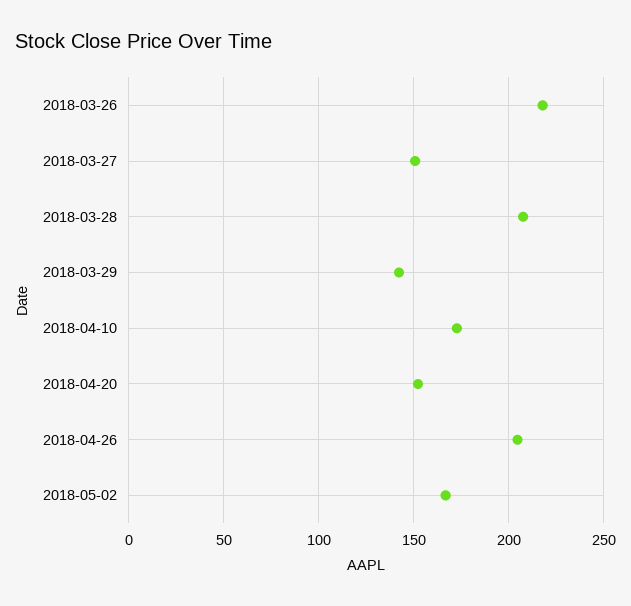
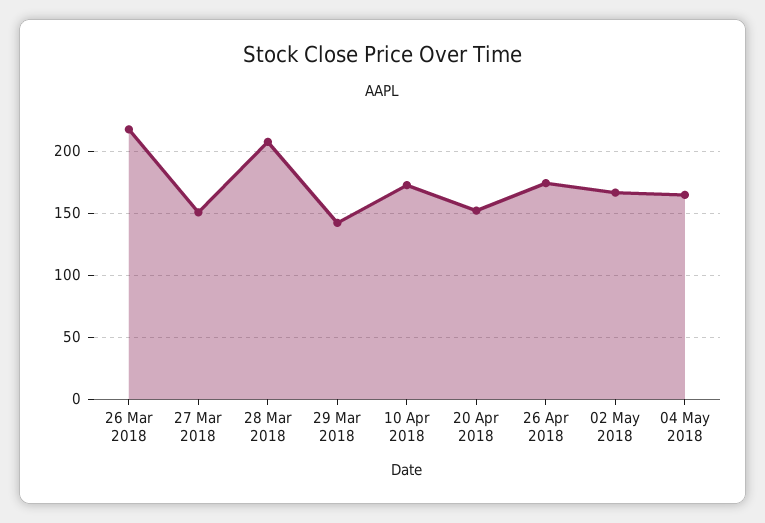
2018-04-26: 205 -> 175
04 May 2018: none -> 165

